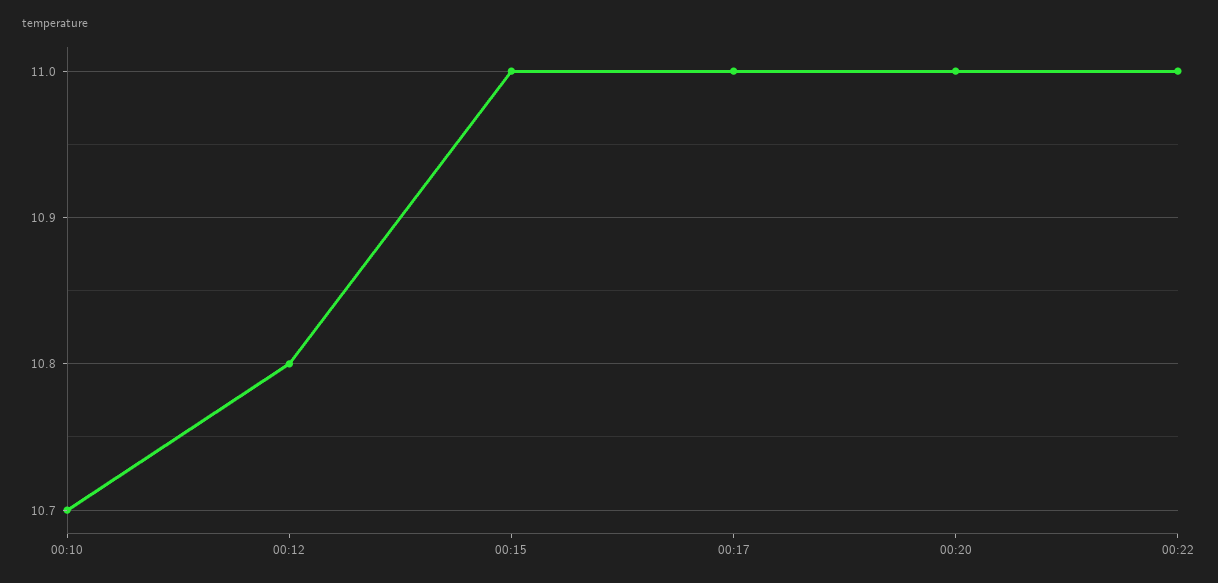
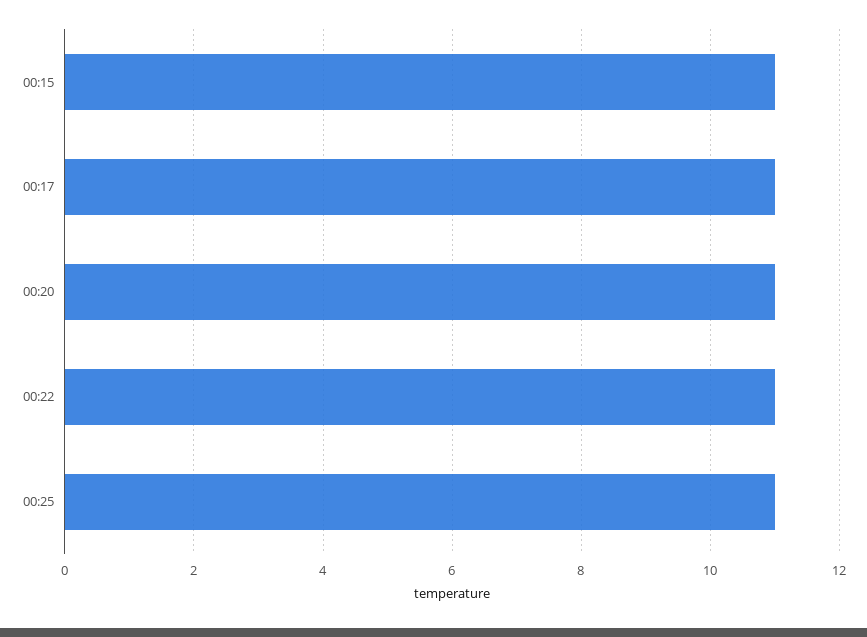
00:10: 10.7 -> none
00:12: 10.8 -> none
00:25: none -> 11

